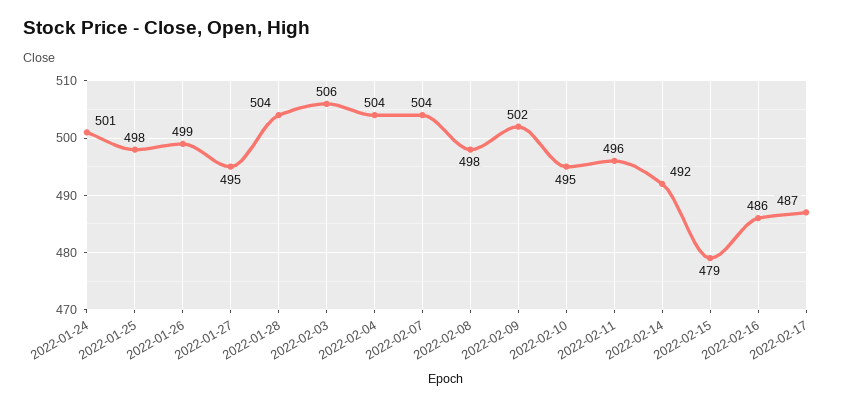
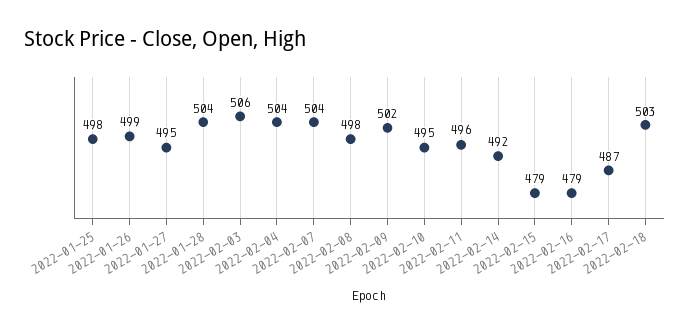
2022-01-24: 501 -> none
2022-02-16: 486 -> 479
2022-02-18: none -> 503

